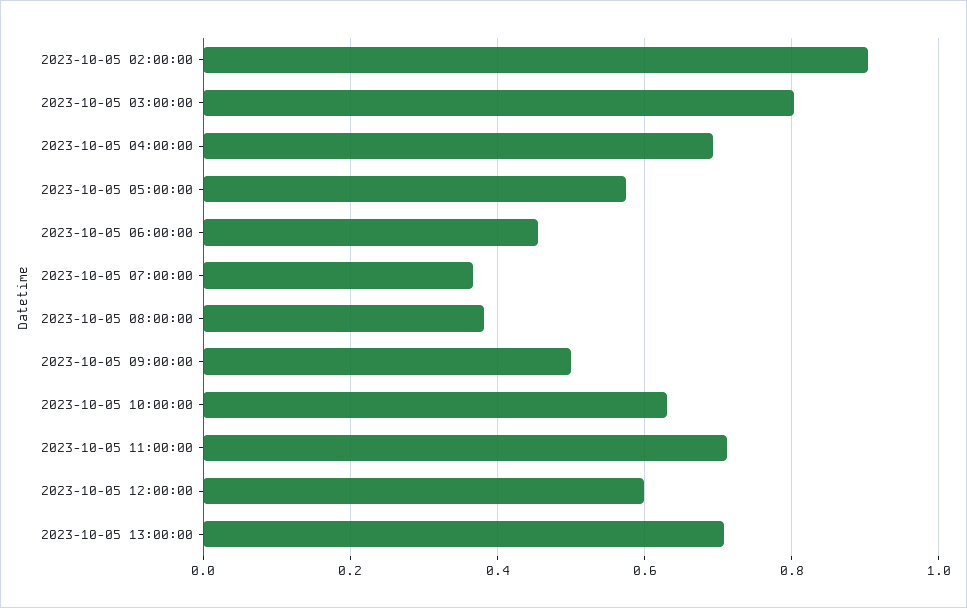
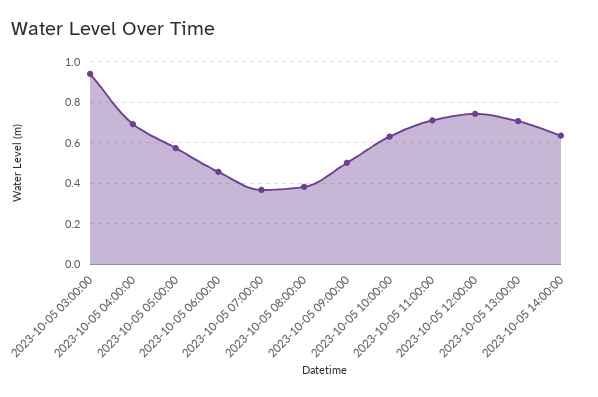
2023-10-05 02:00:00: 0.9 -> none
2023-10-05 03:00:00: 0.8 -> 0.95
2023-10-05 12:00:00: 0.6 -> 0.75
2023-10-05 14:00:00: none -> 0.65

